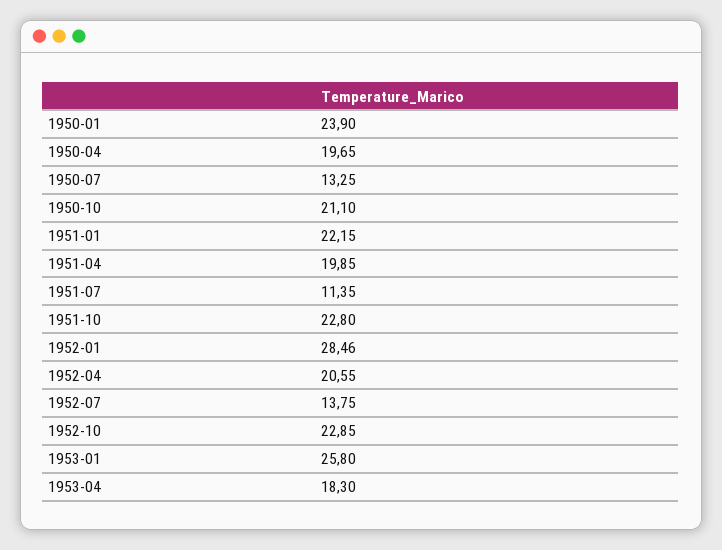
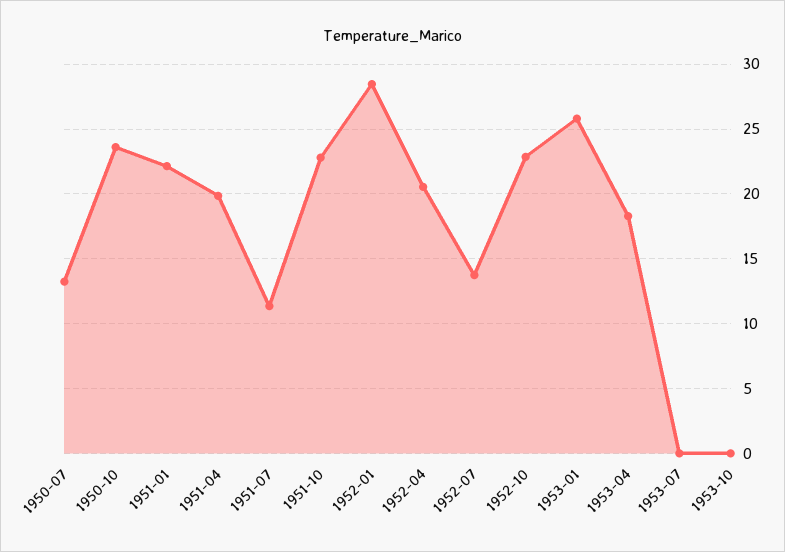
1950-01: 23.9 -> none
1950-04: 19.65 -> none
1950-10: 21.1 -> 23.5
1953-07: none -> 0
1953-10: none -> 0

